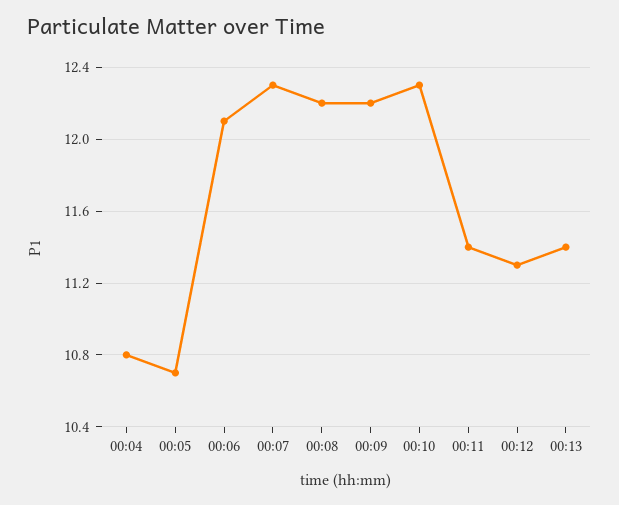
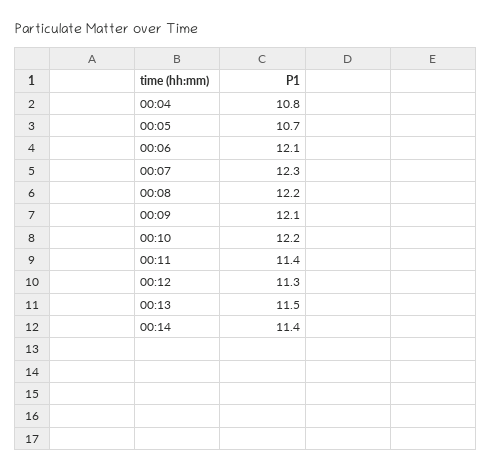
00:09: 12.2 -> 12.1
00:10: 12.3 -> 12.2
00:13: 11.4 -> 11.5
00:14: none -> 11.4

